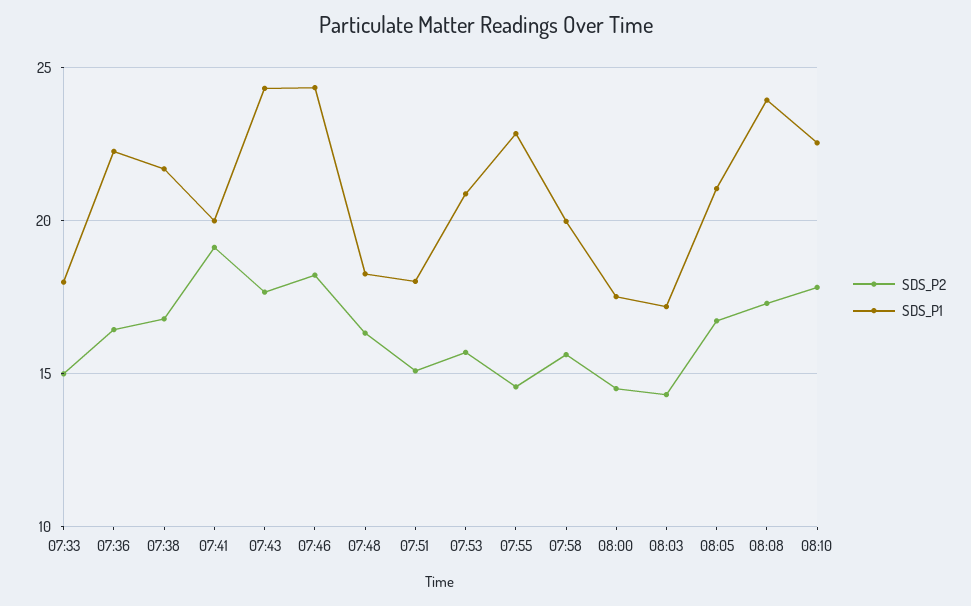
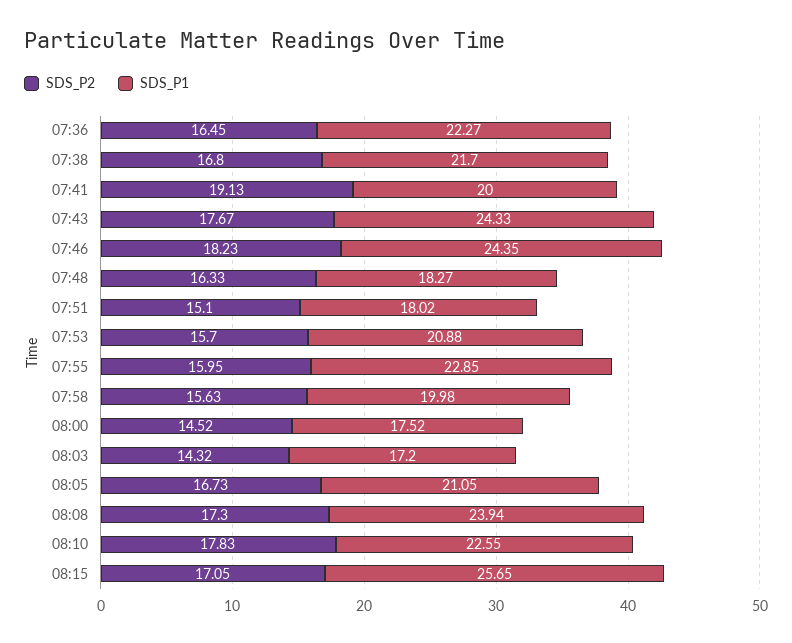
SDS_P2, 07:33: 15 -> none
SDS_P1, 07:33: 18 -> none
SDS_P2, 07:55: 14.5 -> 15.95
SDS_P2, 08:15: none -> 17.05
SDS_P1, 08:15: none -> 25.65

